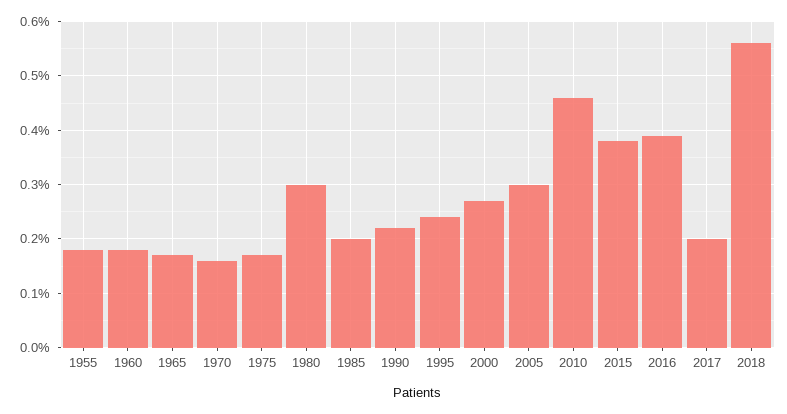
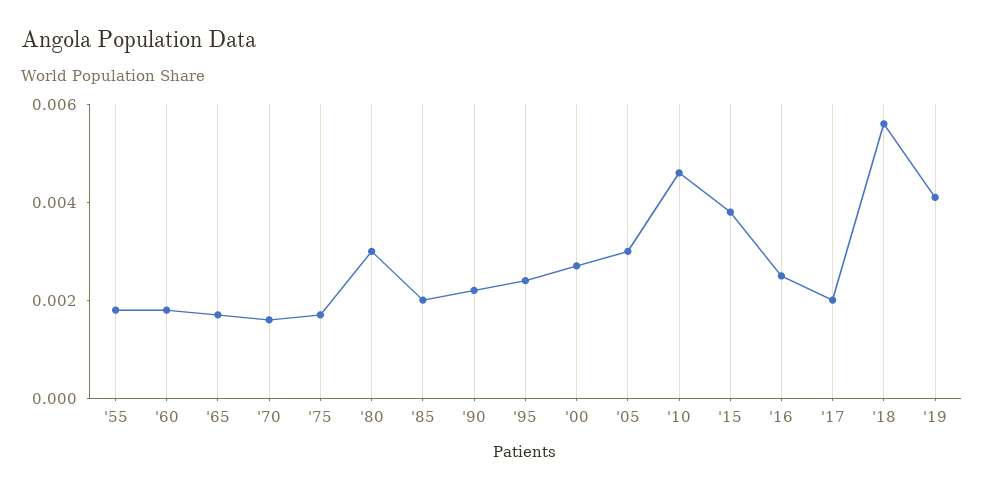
2016: 0.004 -> 0.0025
'19: none -> 0.004

